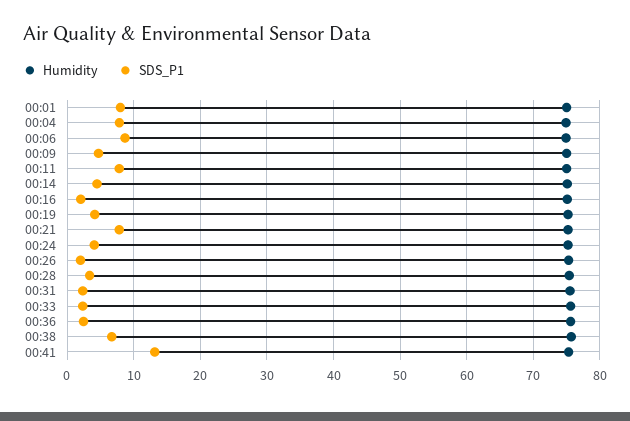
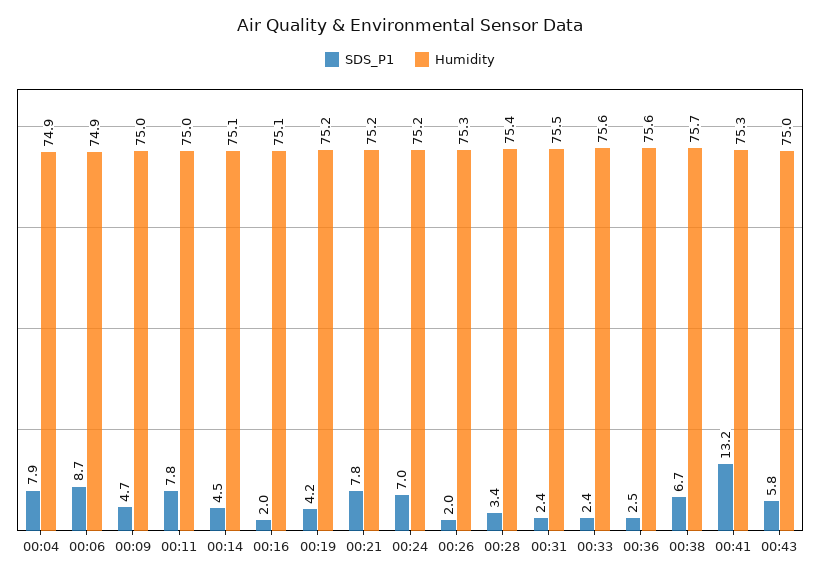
Humidity, 00:01: 75 -> none
SDS_P1, 00:01: 8 -> none
SDS_P1, 00:24: 4 -> 7
SDS_P1, 00:43: none -> 5.8
Humidity, 00:43: none -> 75

